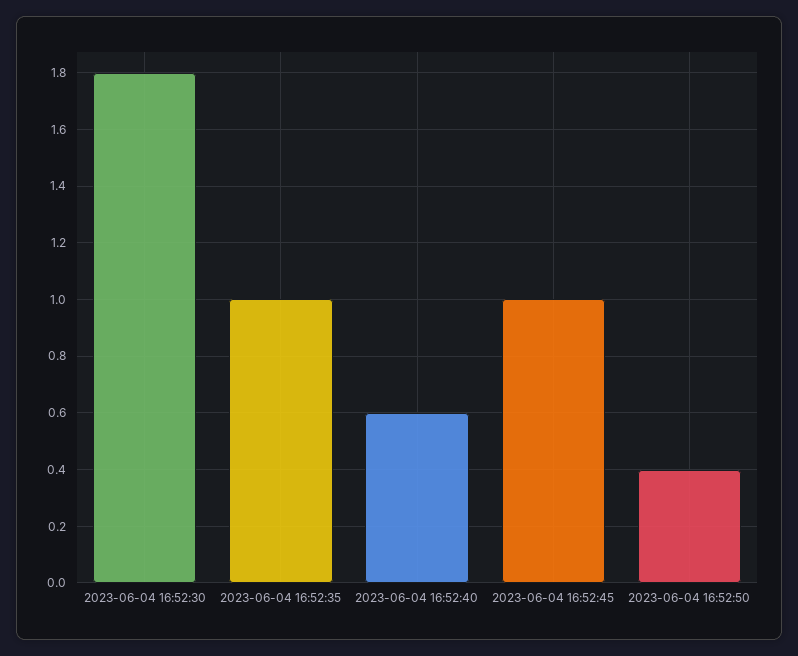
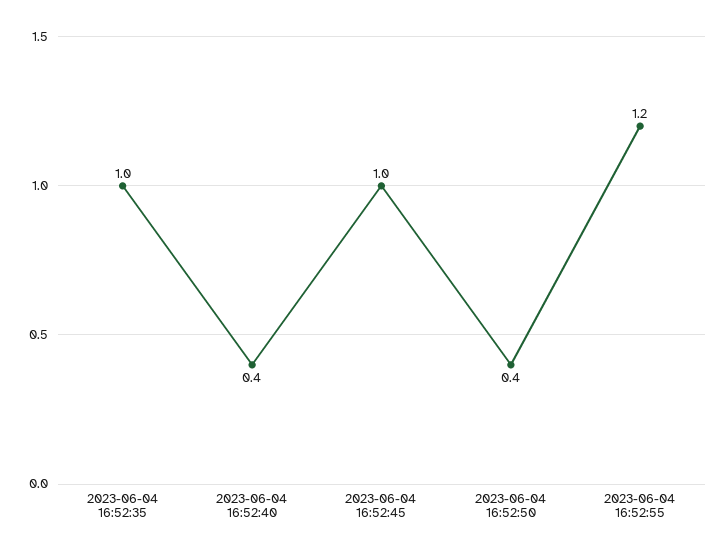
2023-06-04 16:52:30: 1.8 -> none
2023-06-04 16:52:40: 0.6 -> 0.4
2023-06-04 16:52:55: none -> 1.2

